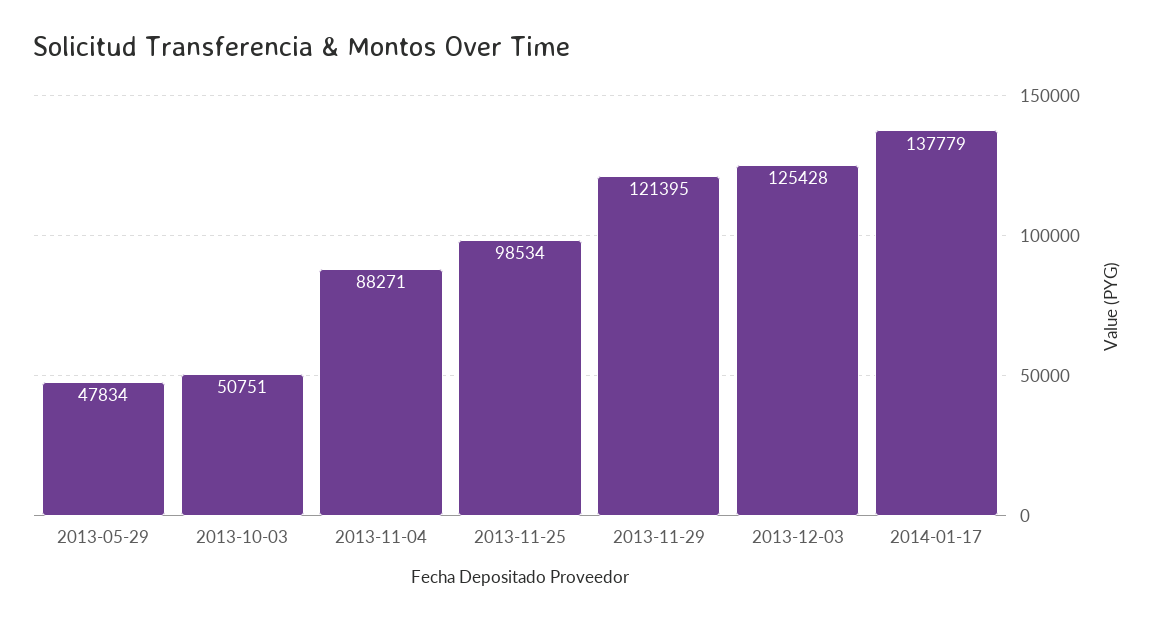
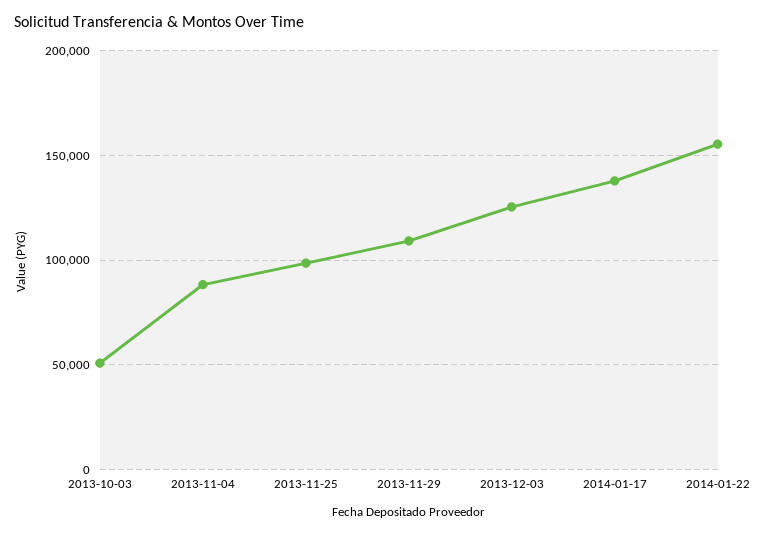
2013-05-29: 47834 -> none
2013-11-29: 121395 -> 110000
2014-01-22: none -> 155000

